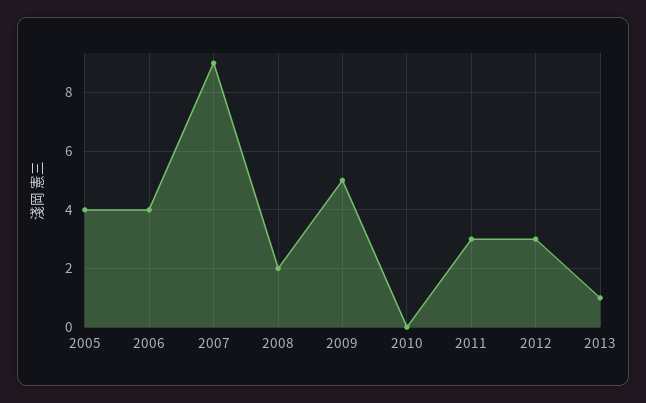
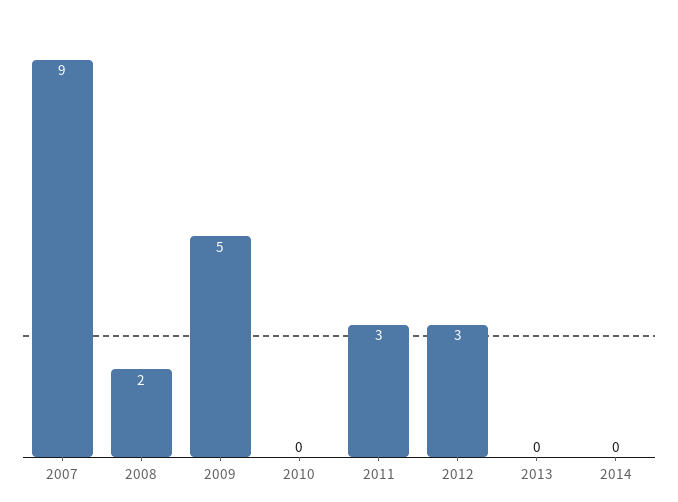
2005: 4 -> none
2006: 4 -> none
2013: 1 -> 0
2014: none -> 0

